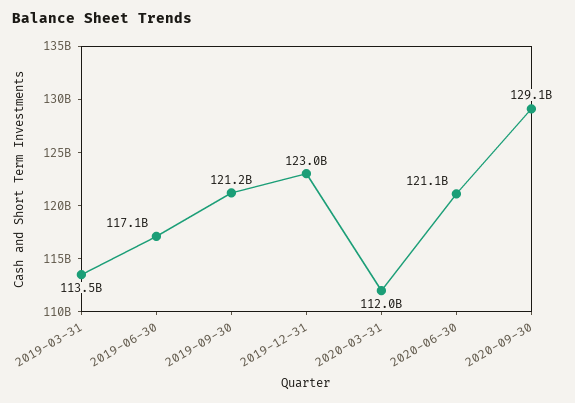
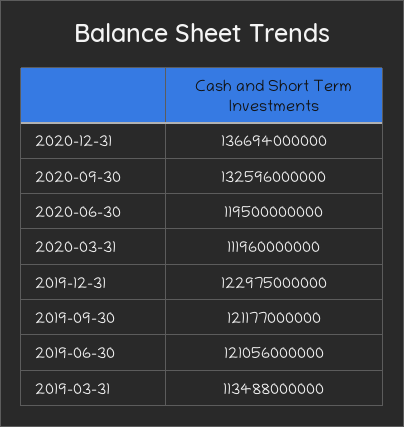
2019-06-30: 117100000000 -> 121056000000
2020-06-30: 121100000000 -> 119500000000
2020-09-30: 129100000000 -> 132596000000
2020-12-31: none -> 136694000000

